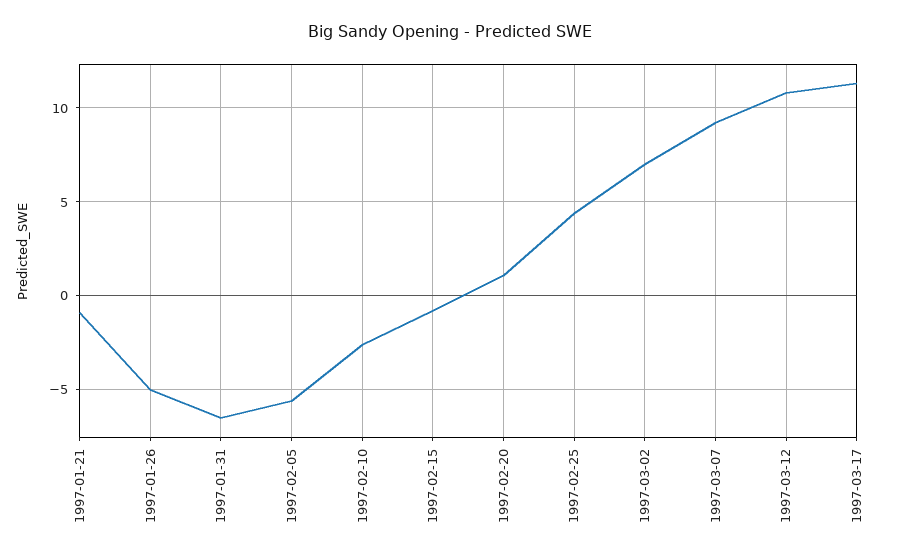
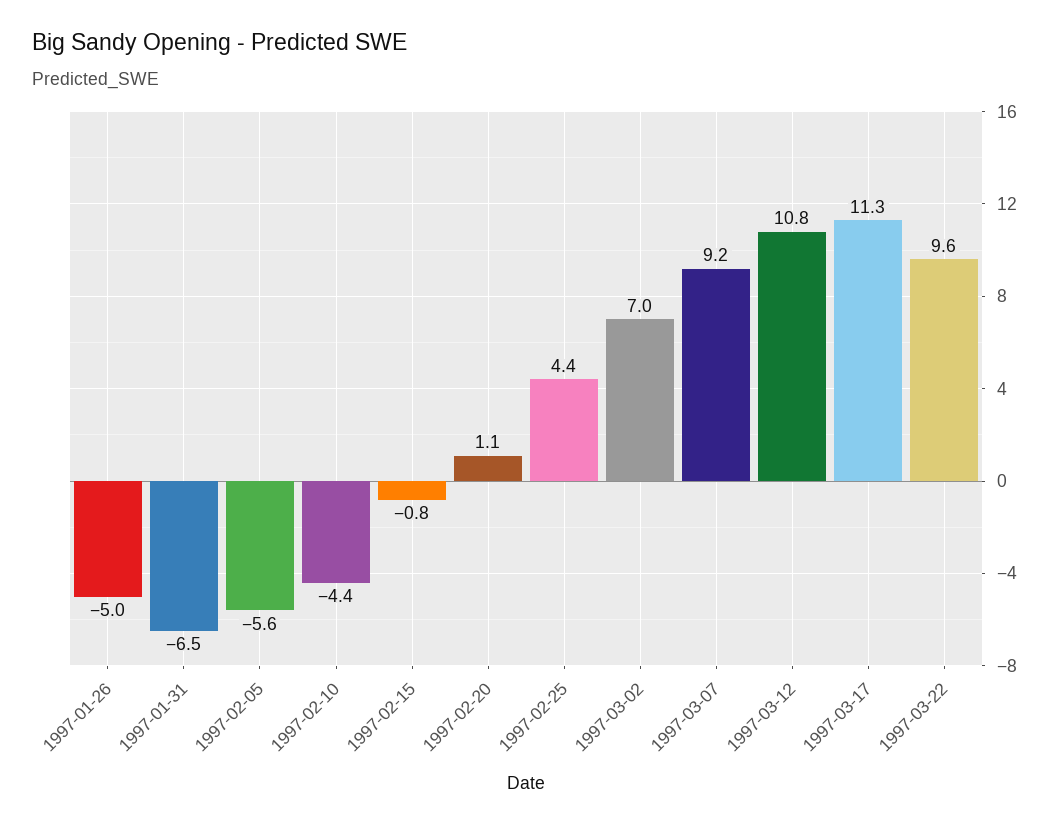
1997-01-21: -1 -> none
1997-02-10: -2.5 -> -4.4
1997-03-22: none -> 9.6

